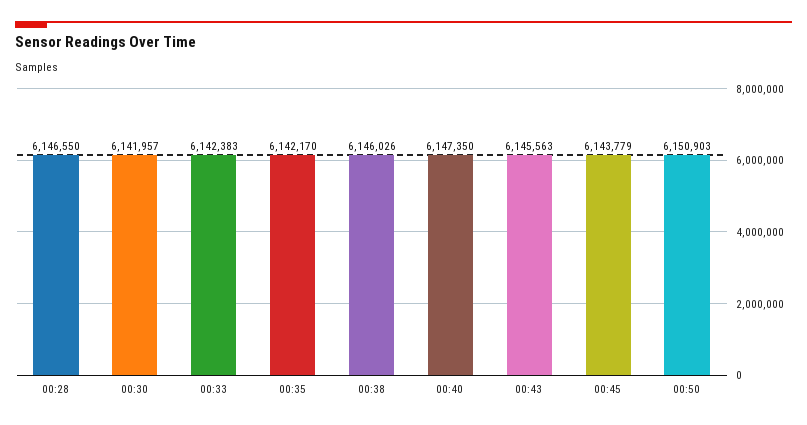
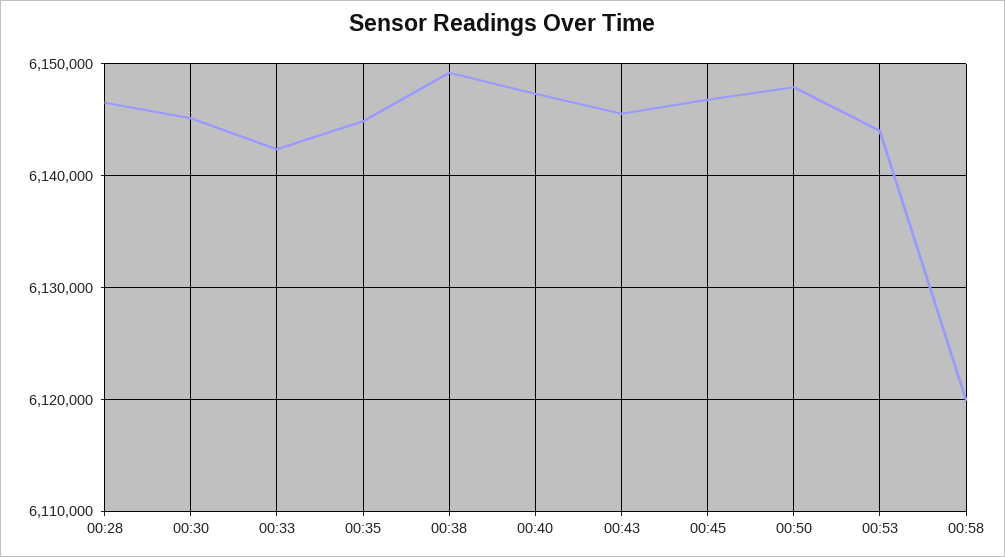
00:30: 6141957 -> 6145000
00:35: 6142170 -> 6145000
00:38: 6146026 -> 6149000
00:45: 6143779 -> 6147000
00:50: 6150903 -> 6148000
00:53: none -> 6144000
00:58: none -> 6120000

